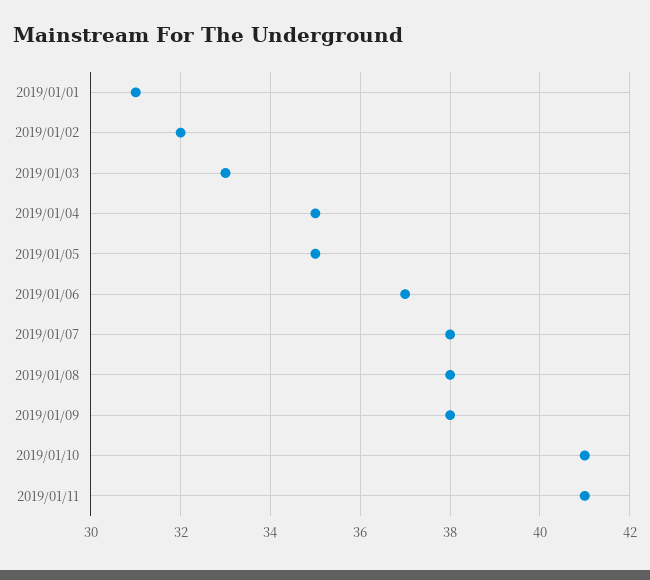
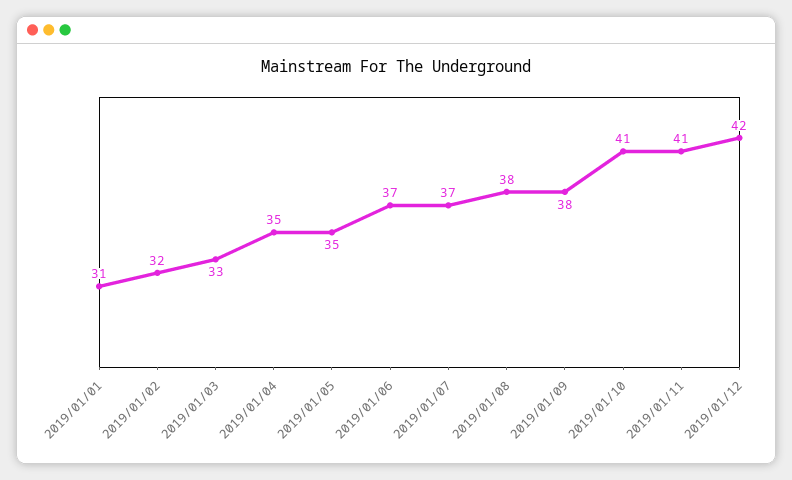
2019/01/07: 38 -> 37
2019/01/12: none -> 42

